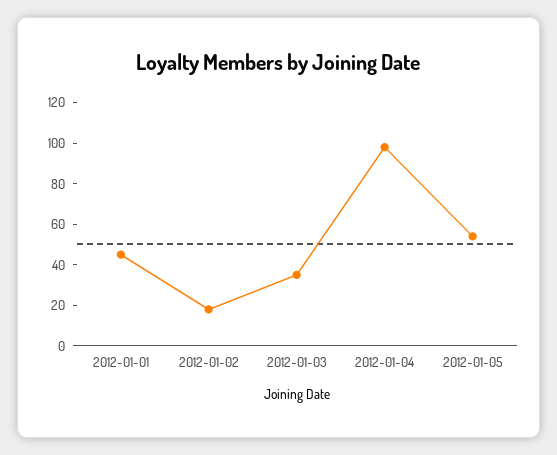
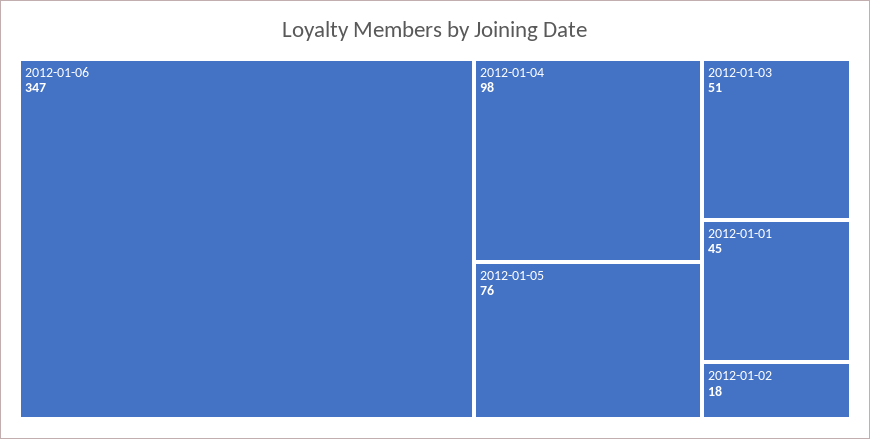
2012-01-03: 35 -> 51
2012-01-05: 55 -> 76
2012-01-06: none -> 347

